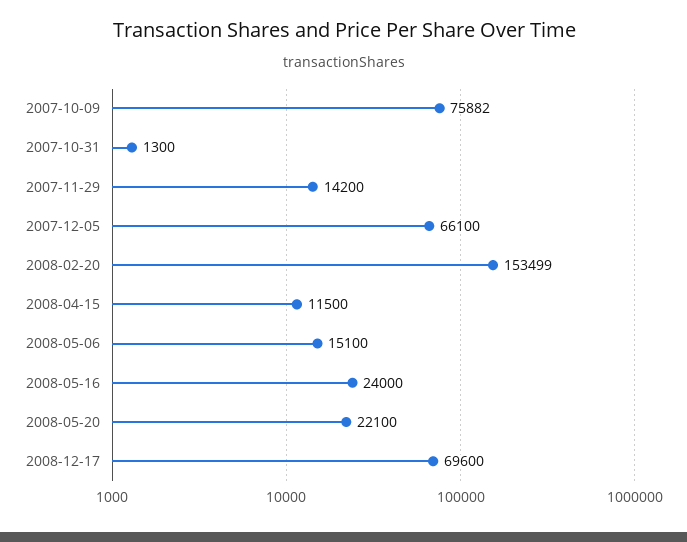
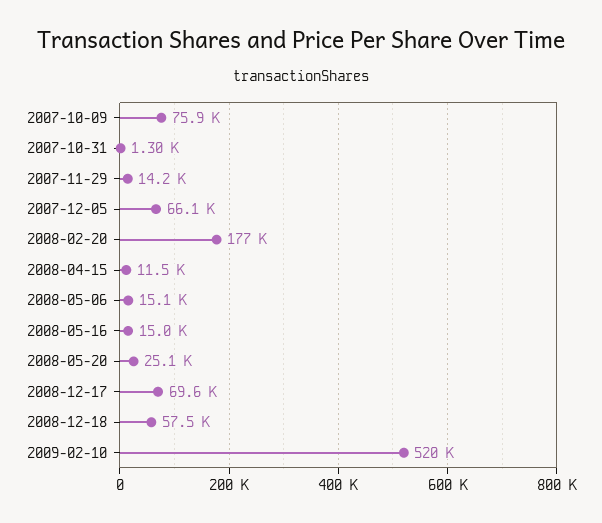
2008-02-20: 153499 -> 177000
2008-05-16: 24000 -> 15000
2008-05-20: 22100 -> 25100
2008-12-18: none -> 57500
2009-02-10: none -> 520000

